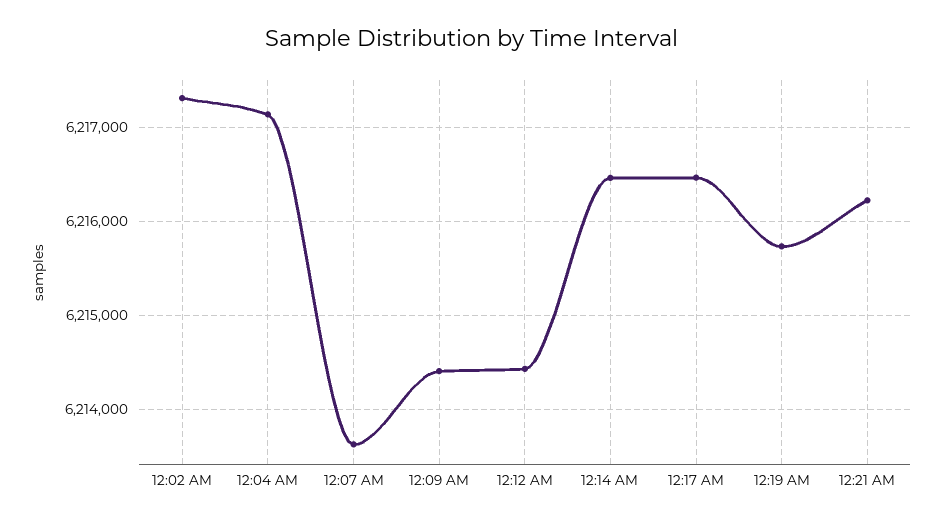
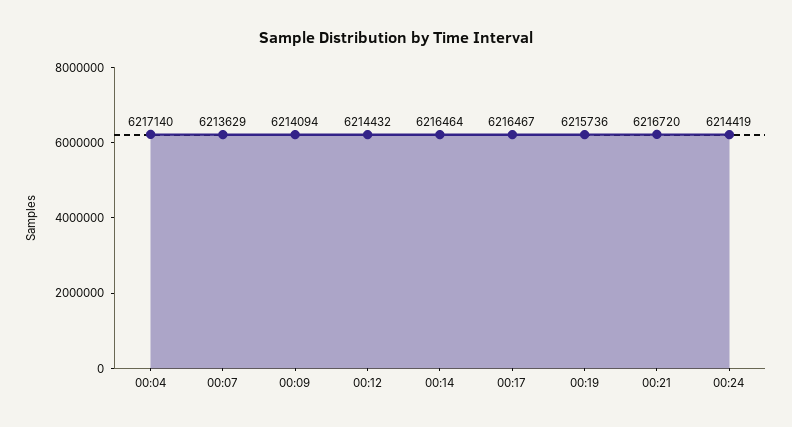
12:02 AM: 6217300 -> none
12:09 AM: 6214400 -> 6214094
12:21 AM: 6216200 -> 6216720
00:24: none -> 6214419

